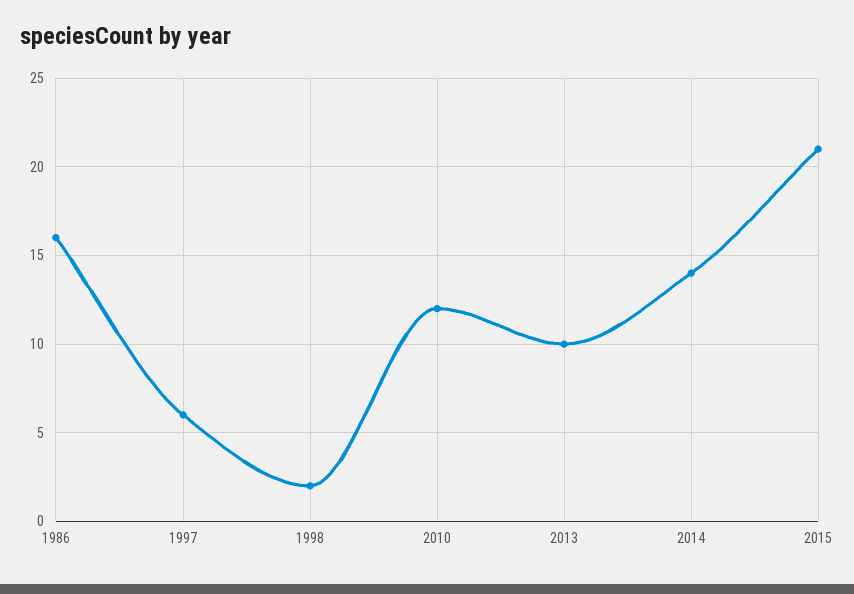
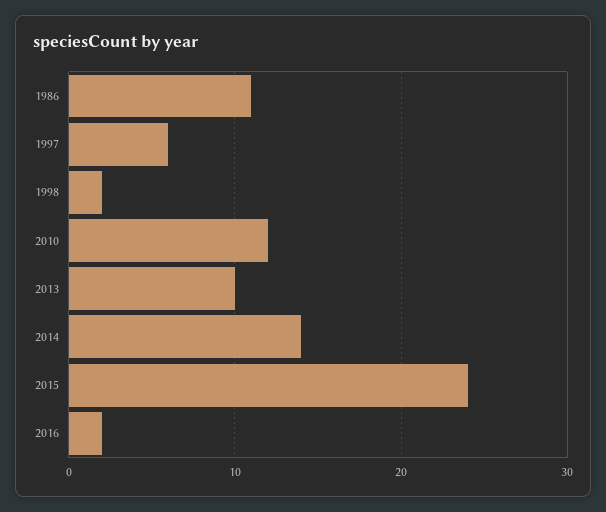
1986: 16 -> 11
2015: 21 -> 24
2016: none -> 2

